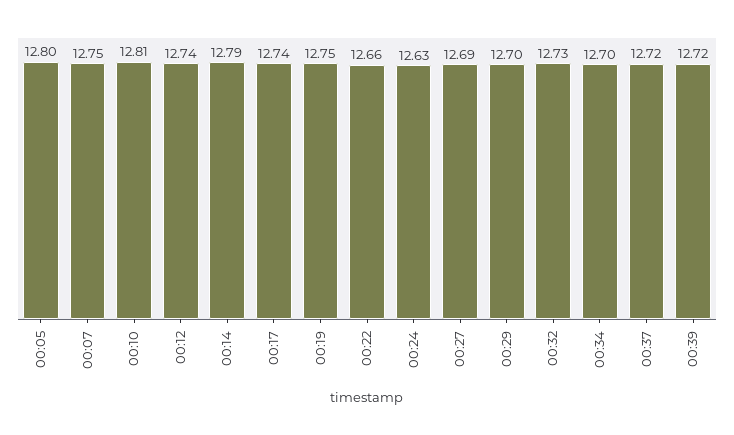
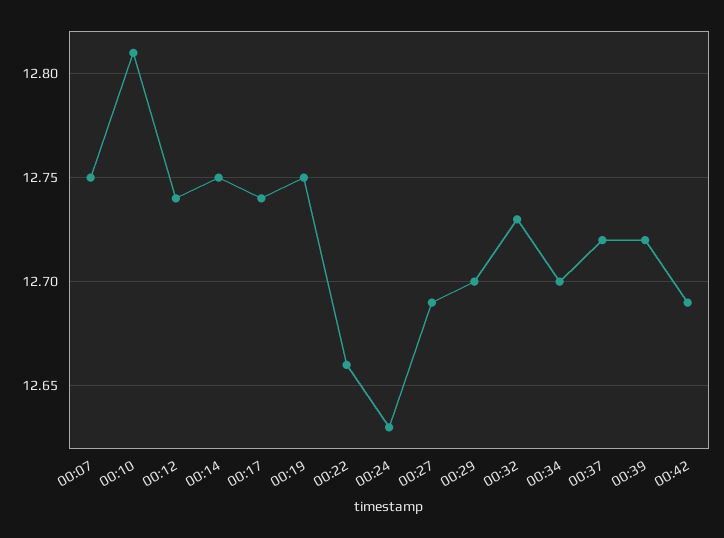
00:05: 12.8 -> none
00:14: 12.79 -> 12.75
00:42: none -> 12.69

